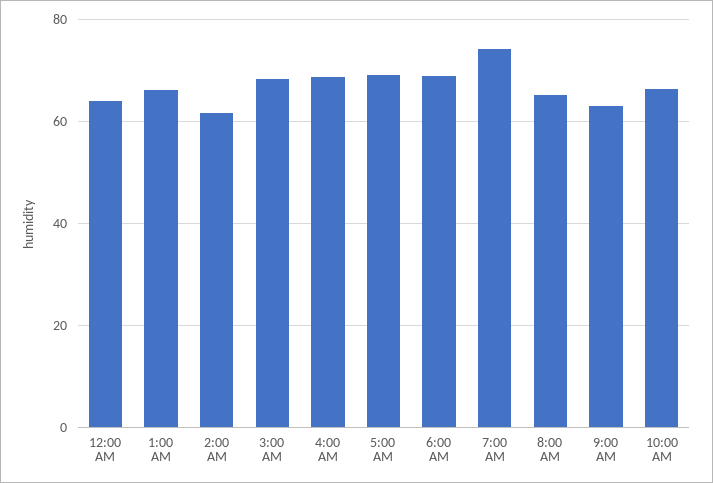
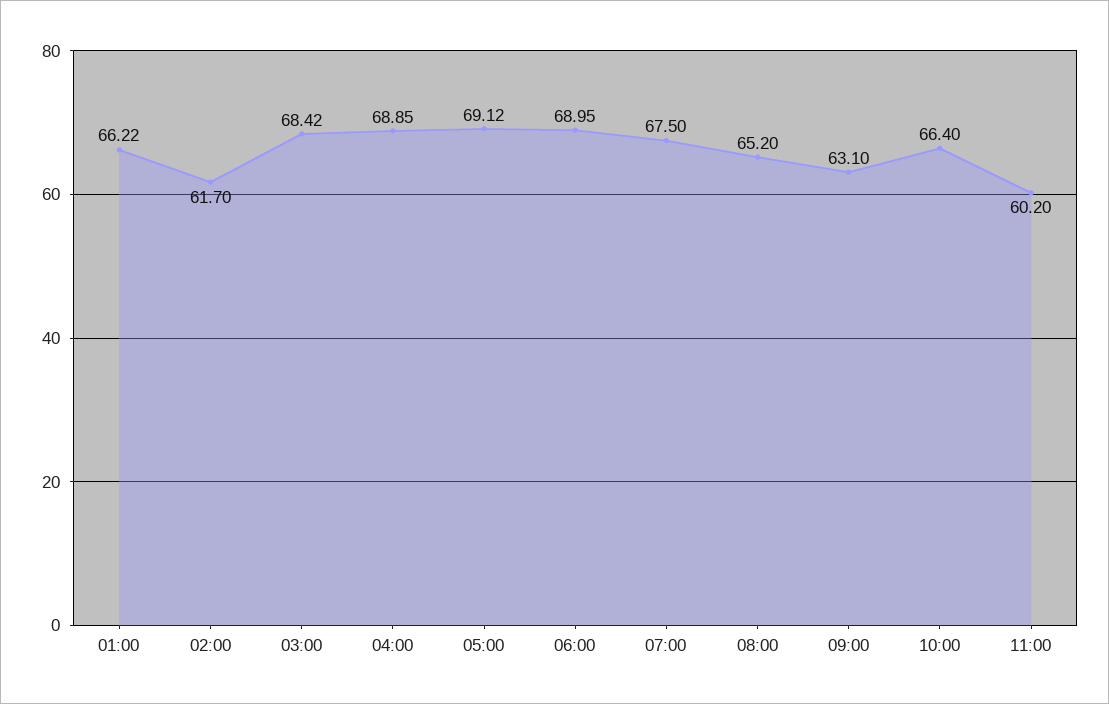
12:00 AM: 64 -> none
7:00 AM: 74 -> 67.5
11:00: none -> 60.2

